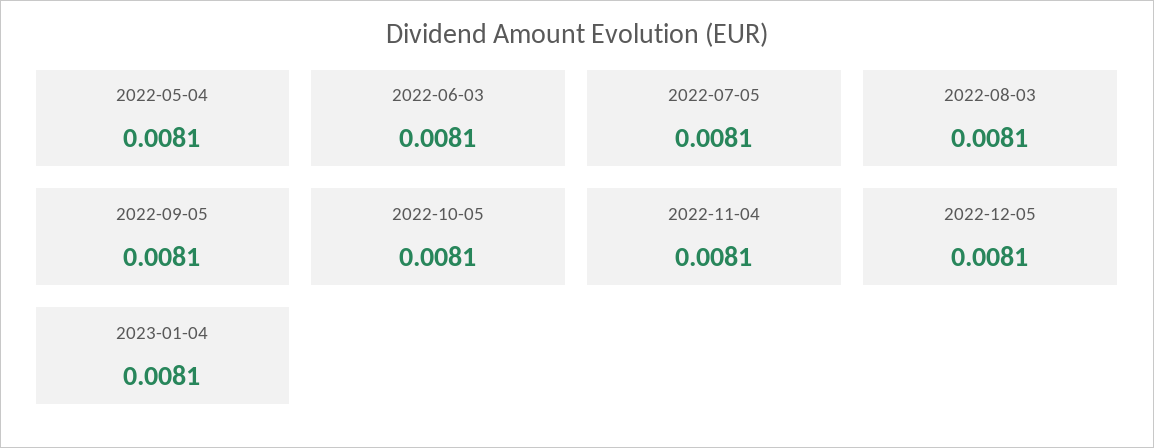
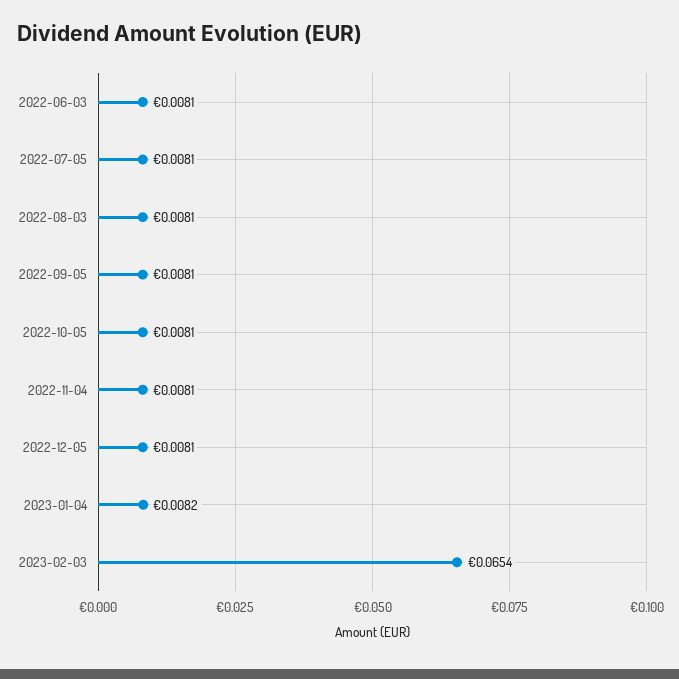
2022-05-04: 0.0081 -> none
2023-01-04: 0.0081 -> 0.0082
2023-02-03: none -> 0.0654

